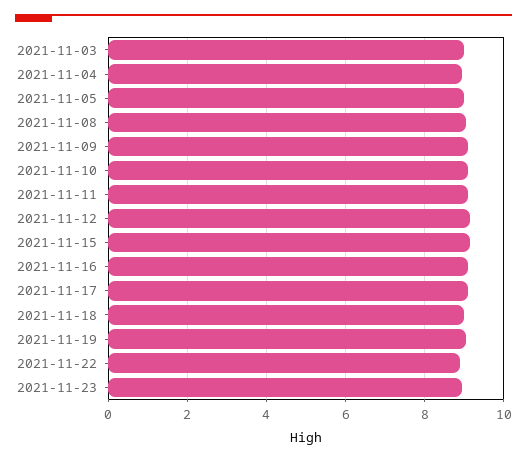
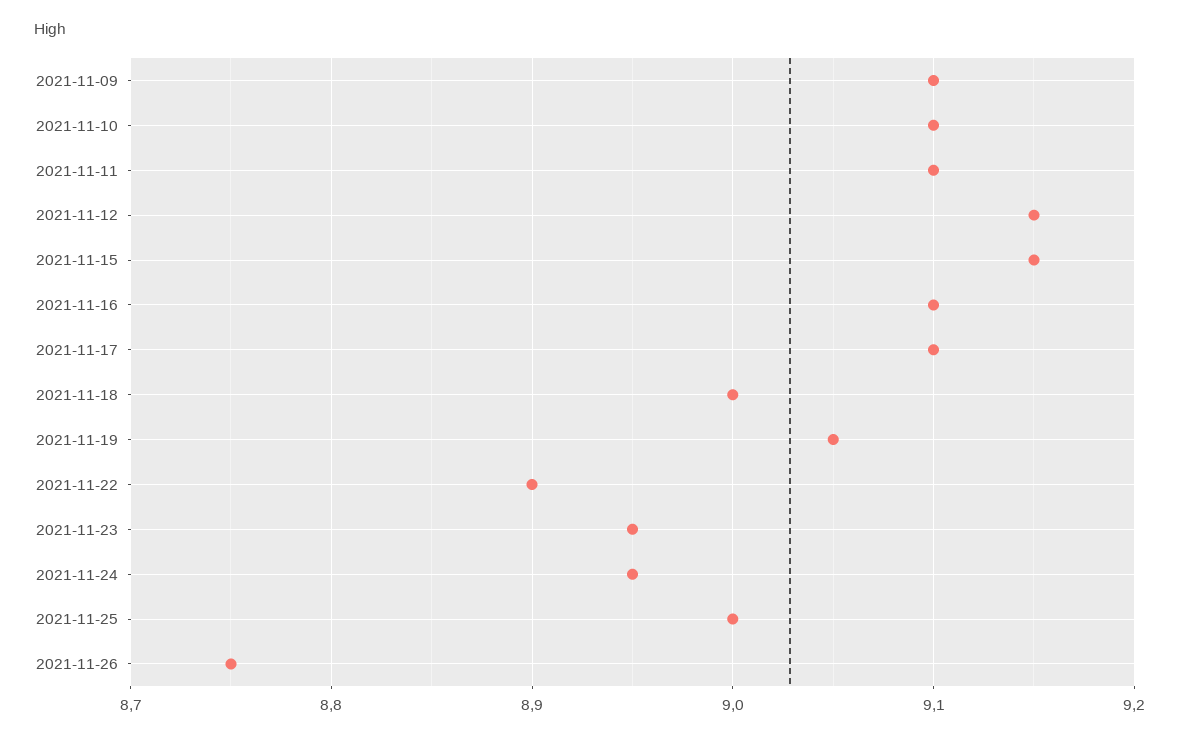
2021-11-03: 9 -> none
2021-11-04: 9 -> none
2021-11-05: 9 -> none
2021-11-08: 9 -> none
2021-11-24: none -> 8.95
2021-11-25: none -> 9
2021-11-26: none -> 8.75

